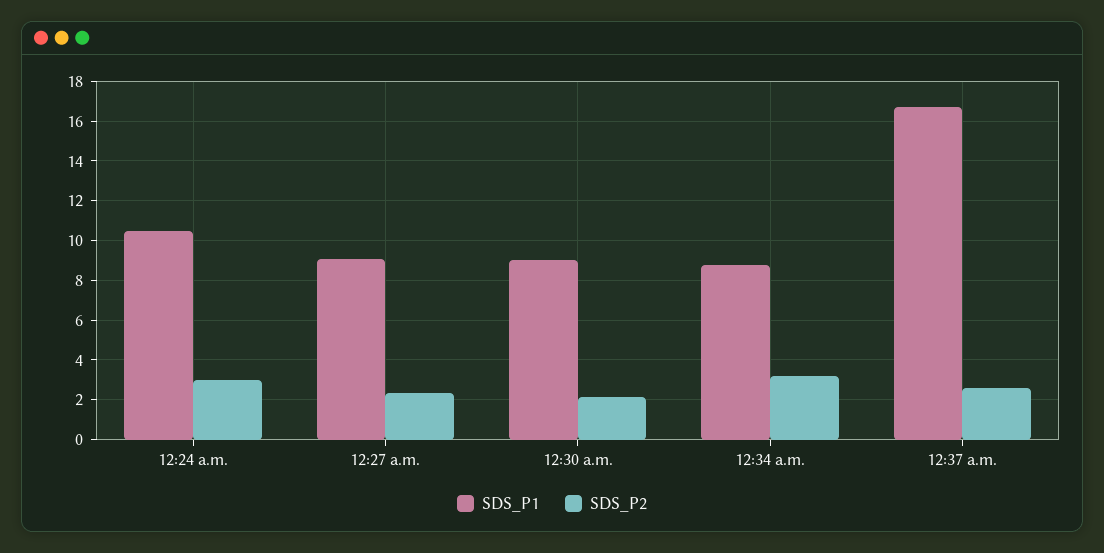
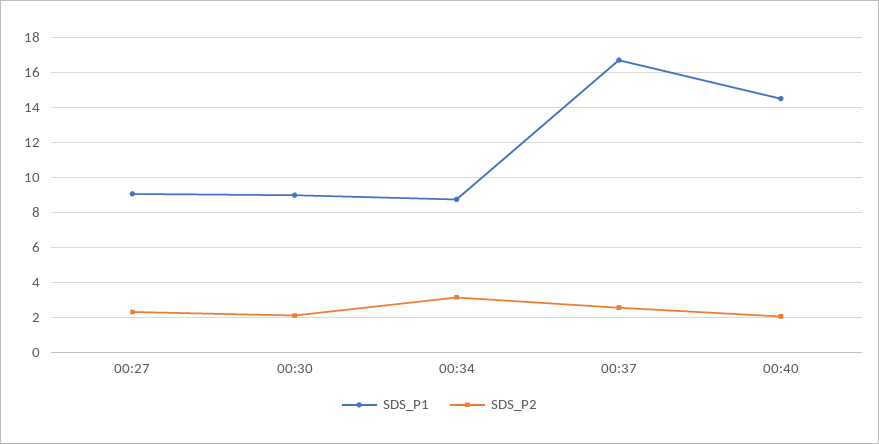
SDS_P1, 12:24 a.m.: 10.5 -> none
SDS_P2, 12:24 a.m.: 3 -> none
SDS_P1, 00:40: none -> 14.5
SDS_P2, 00:40: none -> 2

